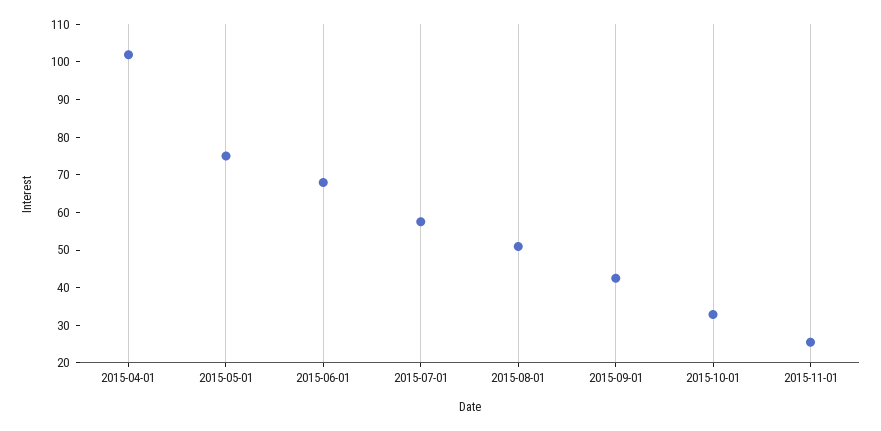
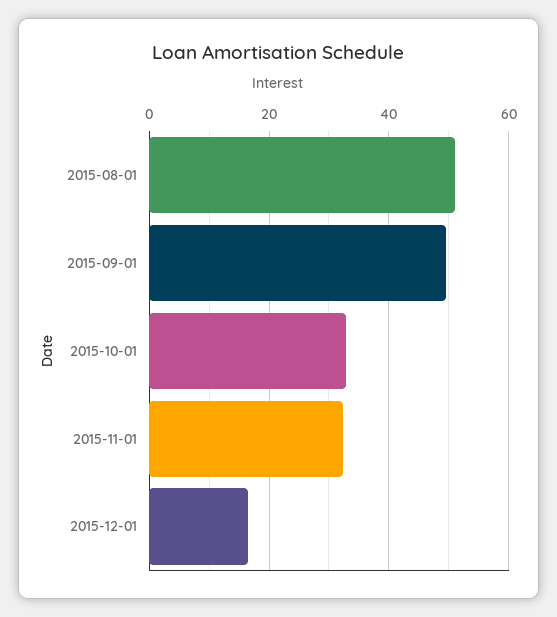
2015-04-01: 102.5 -> none
2015-05-01: 75 -> none
2015-06-01: 67.5 -> none
2015-07-01: 57.5 -> none
2015-09-01: 42.5 -> 50
2015-11-01: 25 -> 32
2015-12-01: none -> 16

